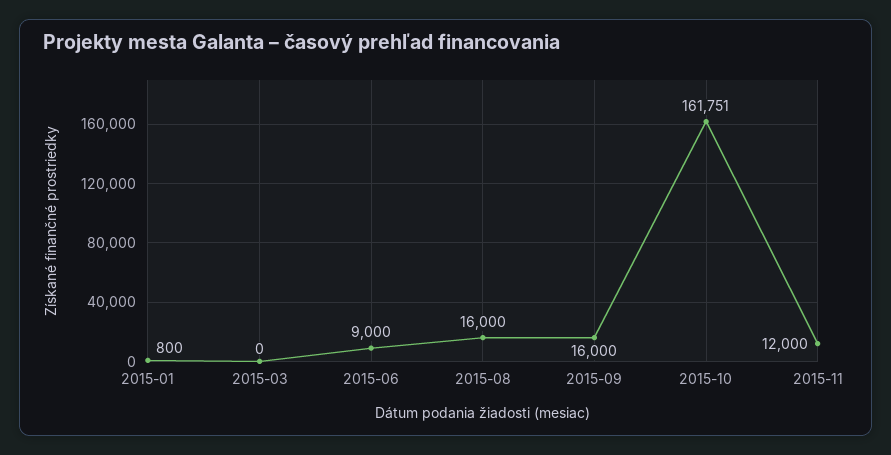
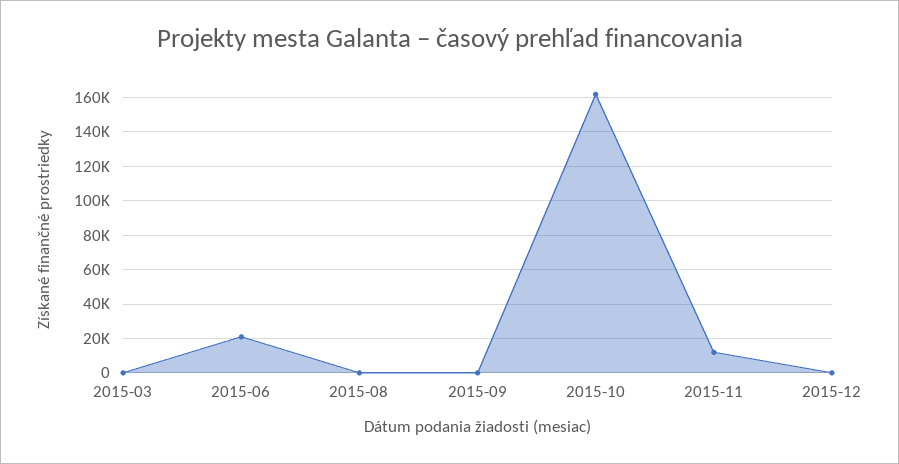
2015-01: 800 -> none
2015-06: 9000 -> 20000
2015-08: 16000 -> 0
2015-09: 16000 -> 0
2015-12: none -> 0

